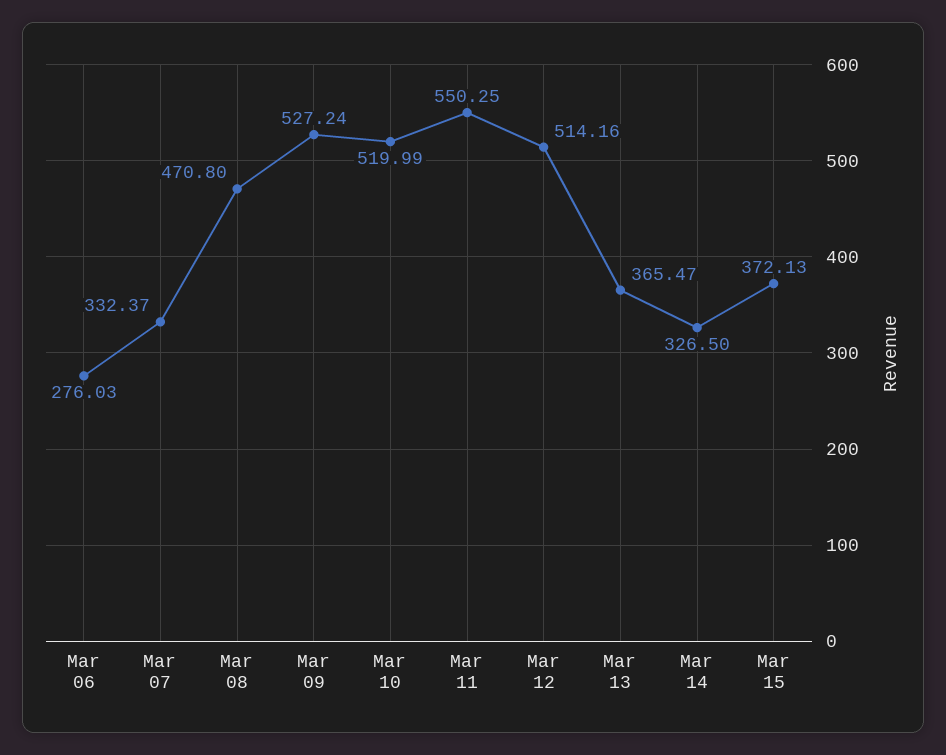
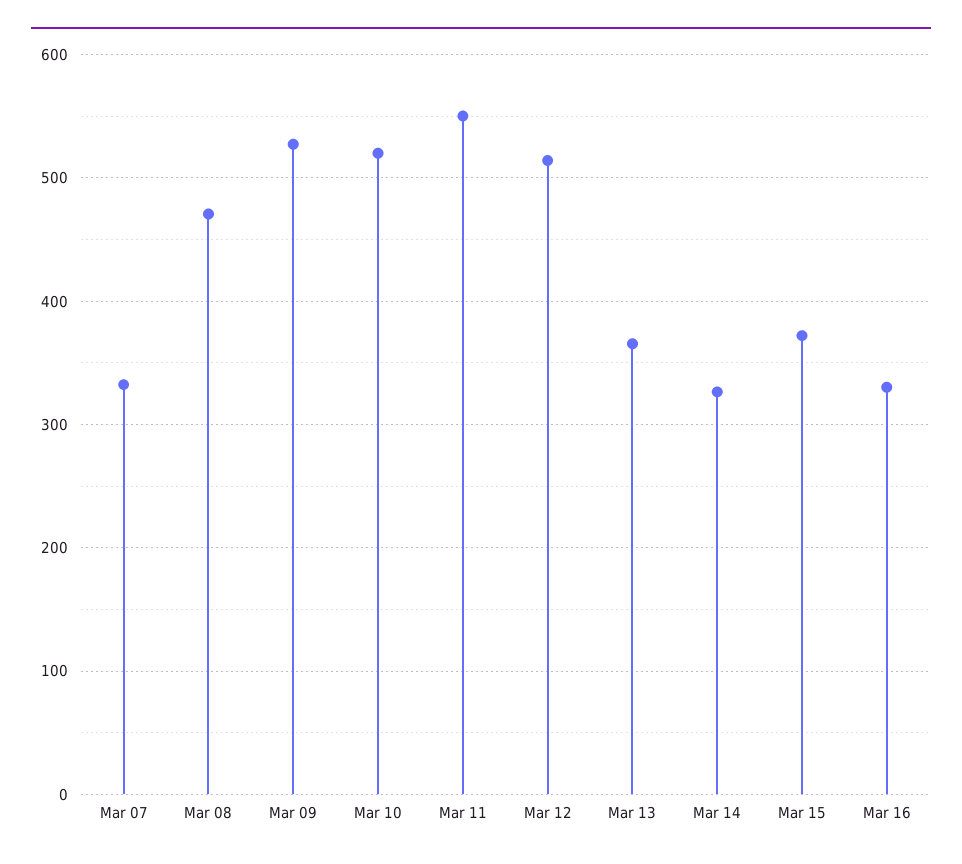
Mar 06: 276.03 -> none
Mar 16: none -> 330

